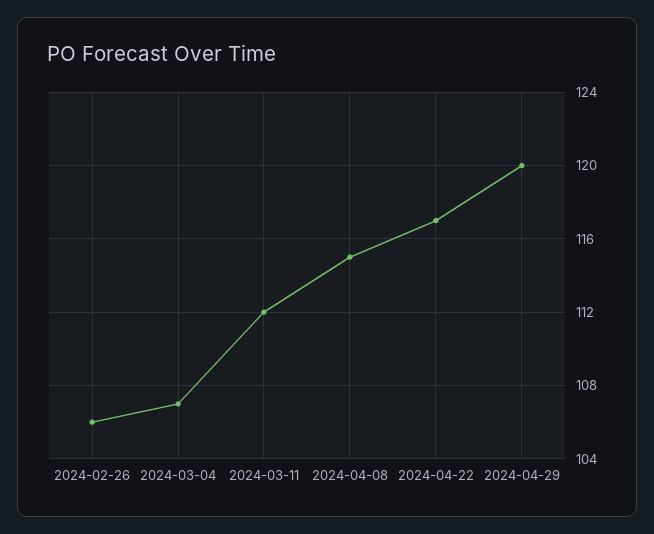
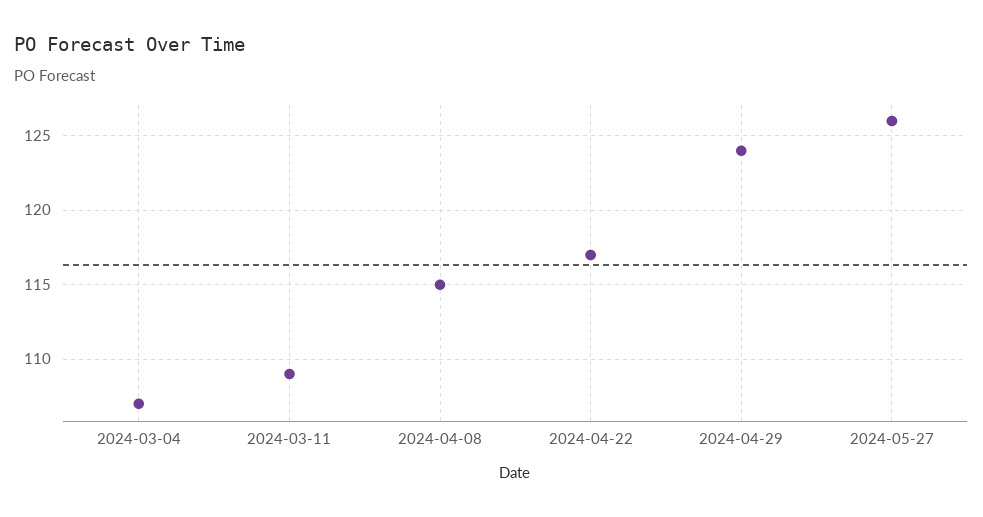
2024-02-26: 106 -> none
2024-03-11: 112 -> 109
2024-04-29: 120 -> 124
2024-05-27: none -> 126

